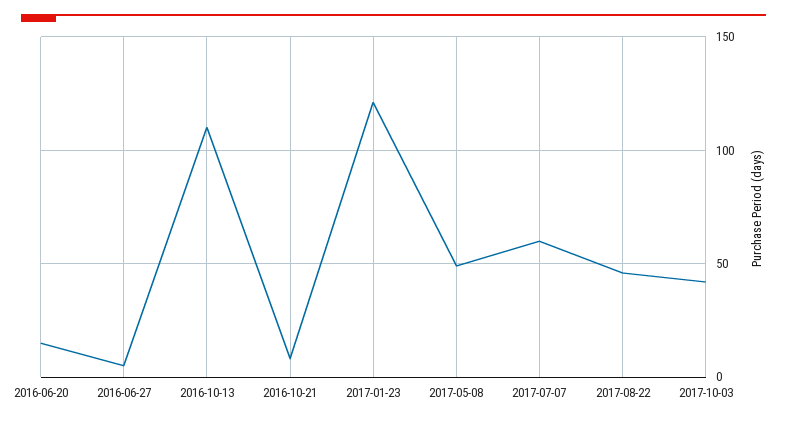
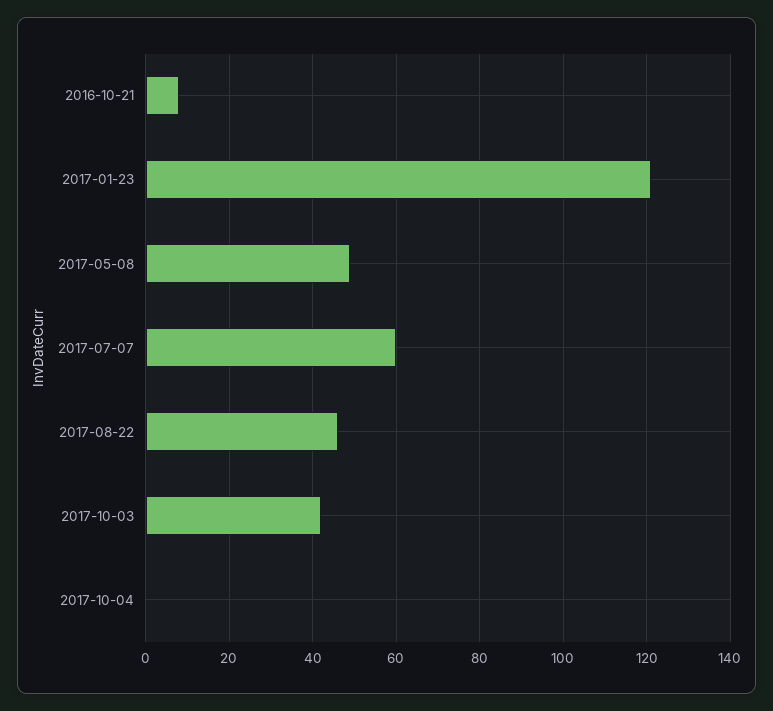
2016-06-20: 15 -> none
2016-06-27: 5 -> none
2016-10-13: 110 -> none
2017-10-04: none -> 0

